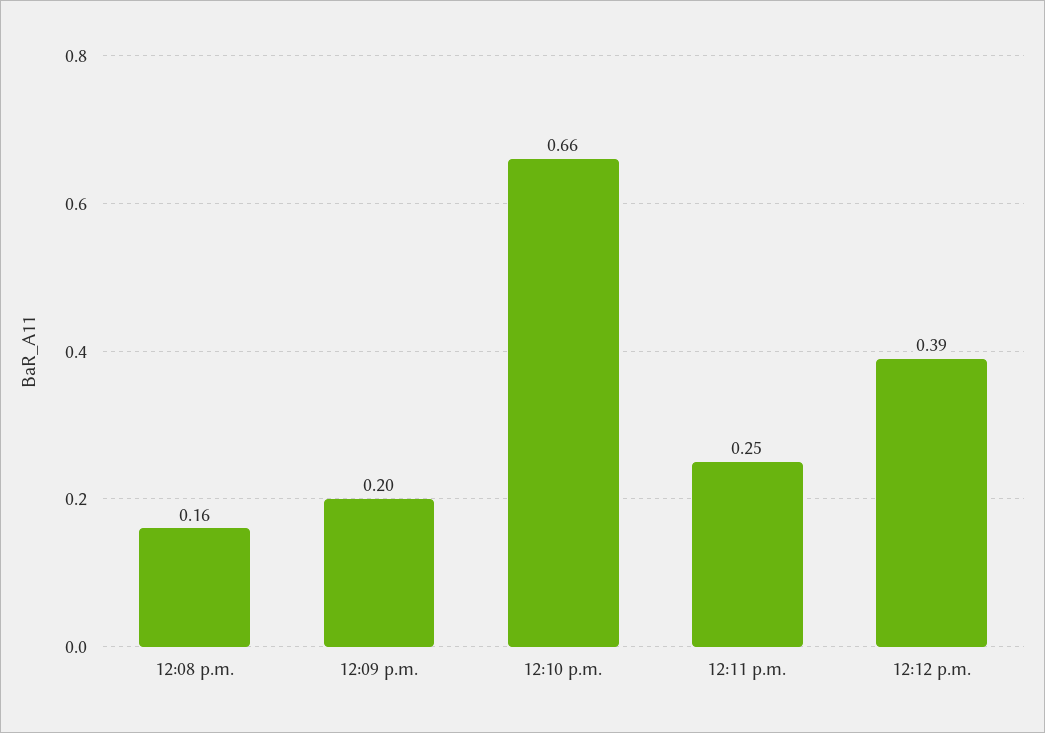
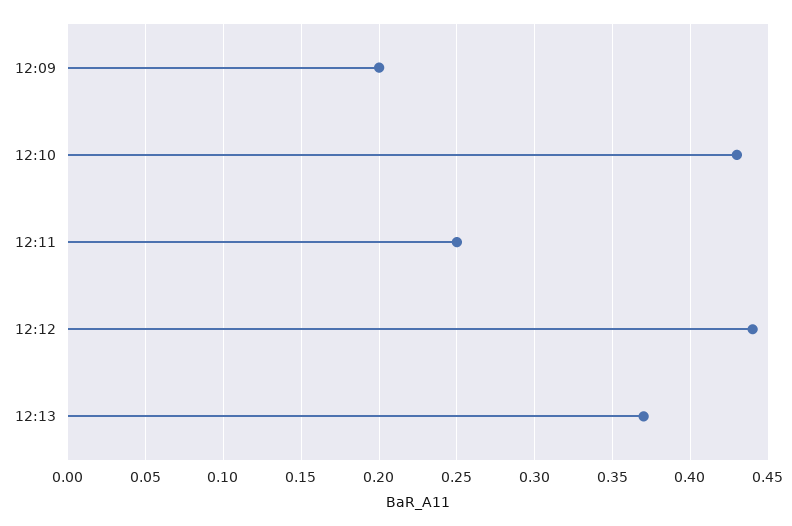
12:08 p.m.: 0.16 -> none
12:10 p.m.: 0.66 -> 0.43
12:12 p.m.: 0.39 -> 0.44
12:13: none -> 0.37

